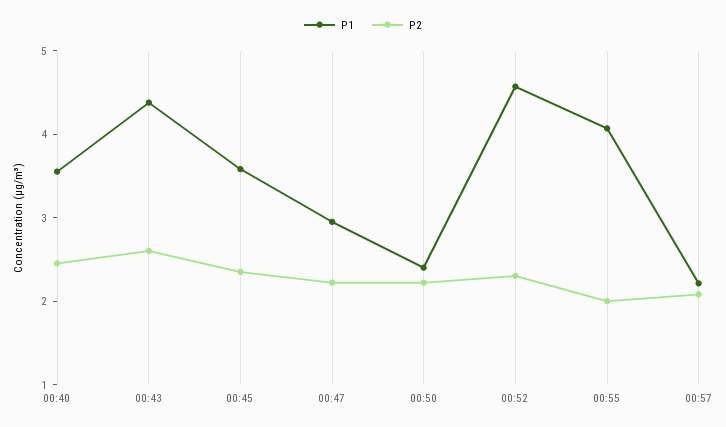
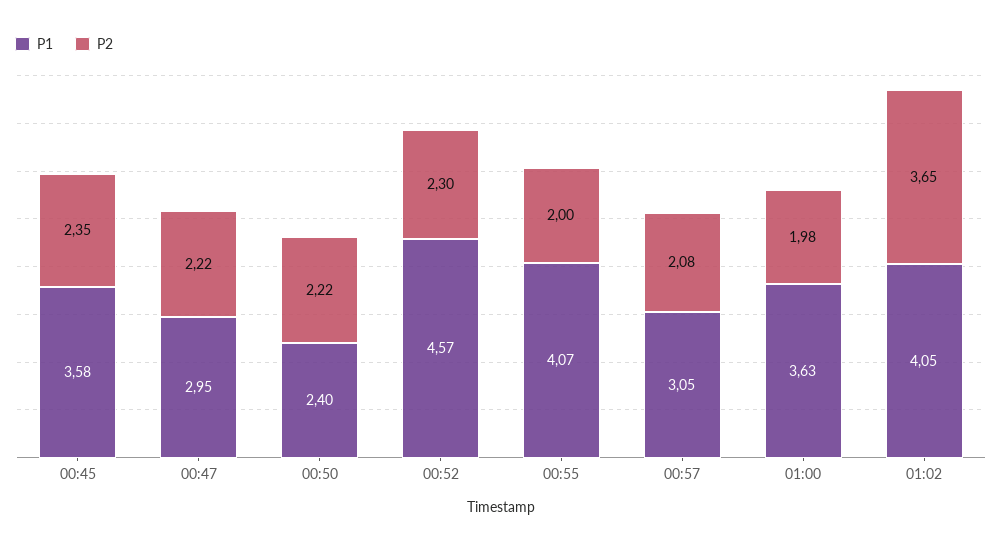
P1, 00:40: 3.6 -> none
P2, 00:40: 2.4 -> none
P1, 00:43: 4.4 -> none
P2, 00:43: 2.6 -> none
P1, 00:57: 2.2 -> 3.05
P1, 01:00: none -> 3.63
P2, 01:00: none -> 1.98
P1, 01:02: none -> 4.05
P2, 01:02: none -> 3.65

